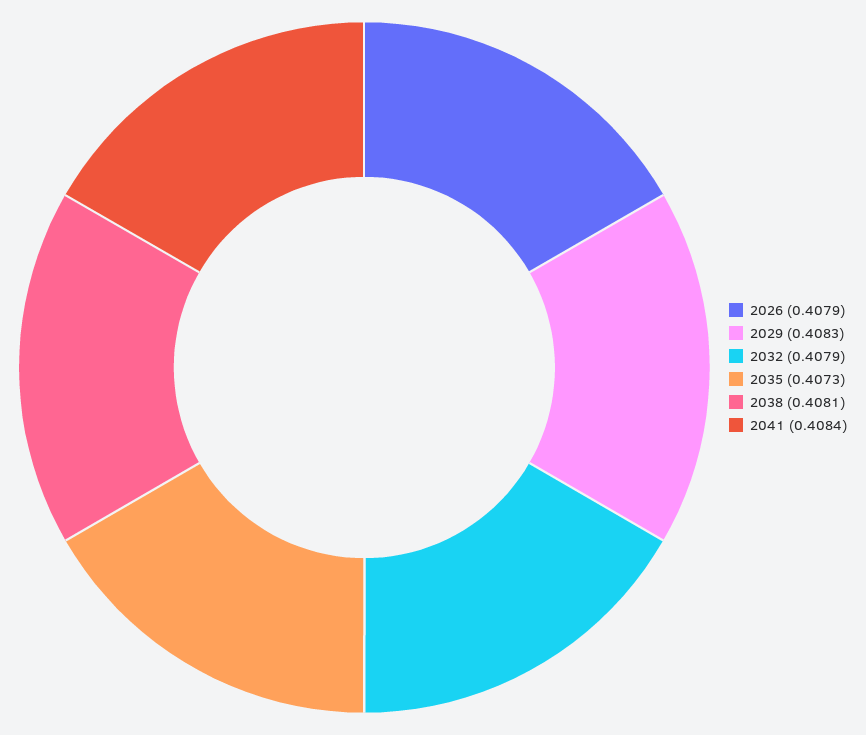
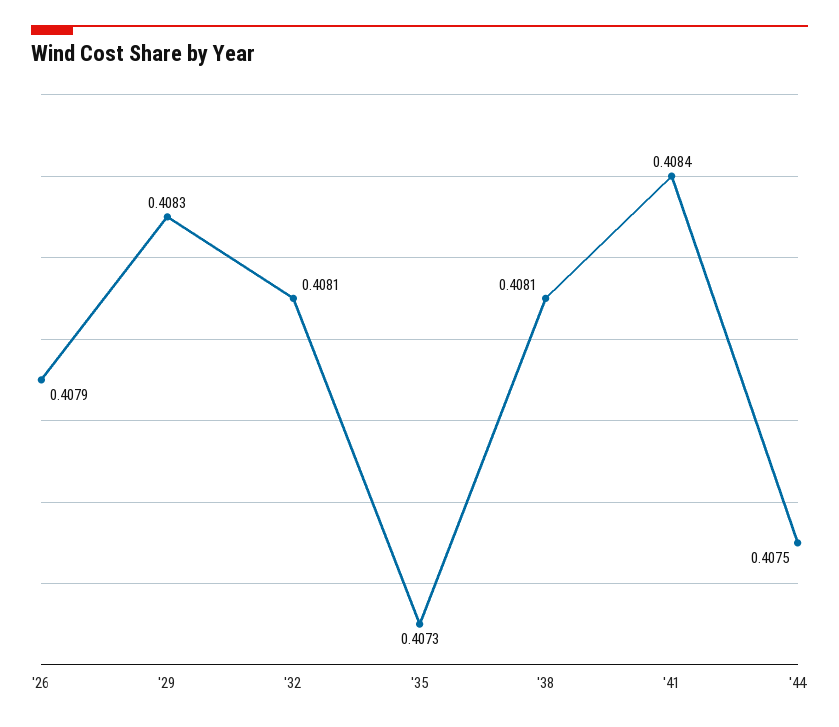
2032: 0.4079 -> 0.4081
'44: none -> 0.4075

